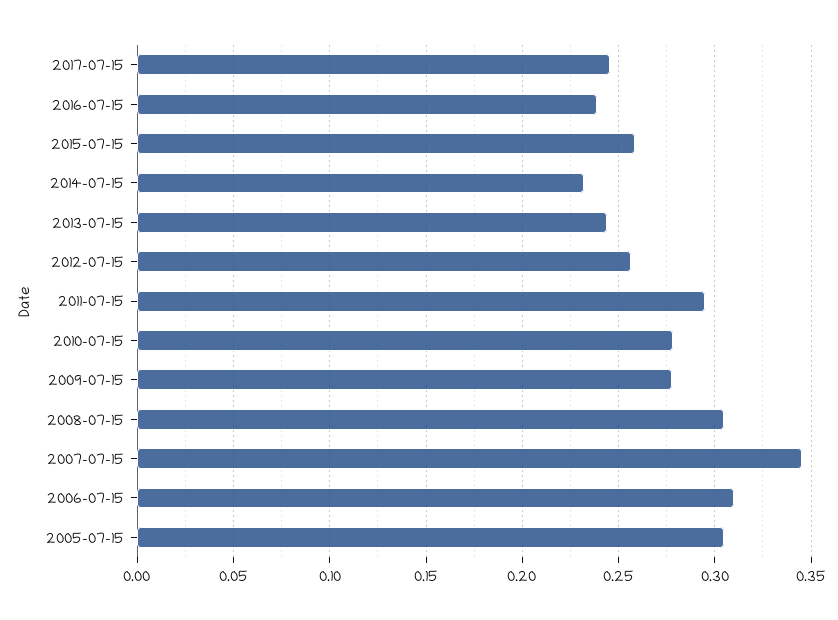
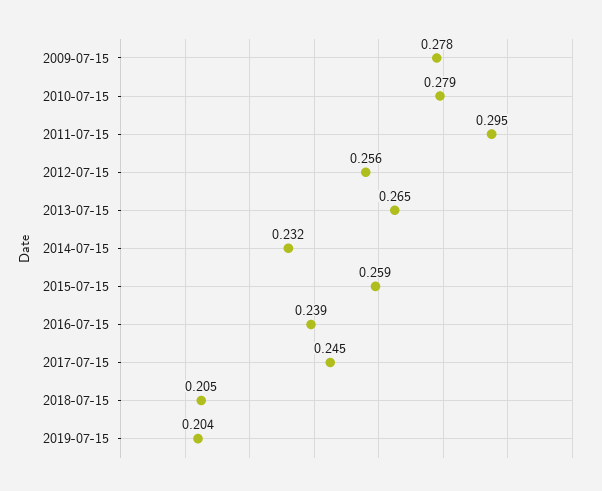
2013-07-15: 0.245 -> 0.265
2008-07-15: 0.305 -> none
2007-07-15: 0.345 -> none
2006-07-15: 0.31 -> none
2005-07-15: 0.305 -> none
2018-07-15: none -> 0.205
2019-07-15: none -> 0.204

